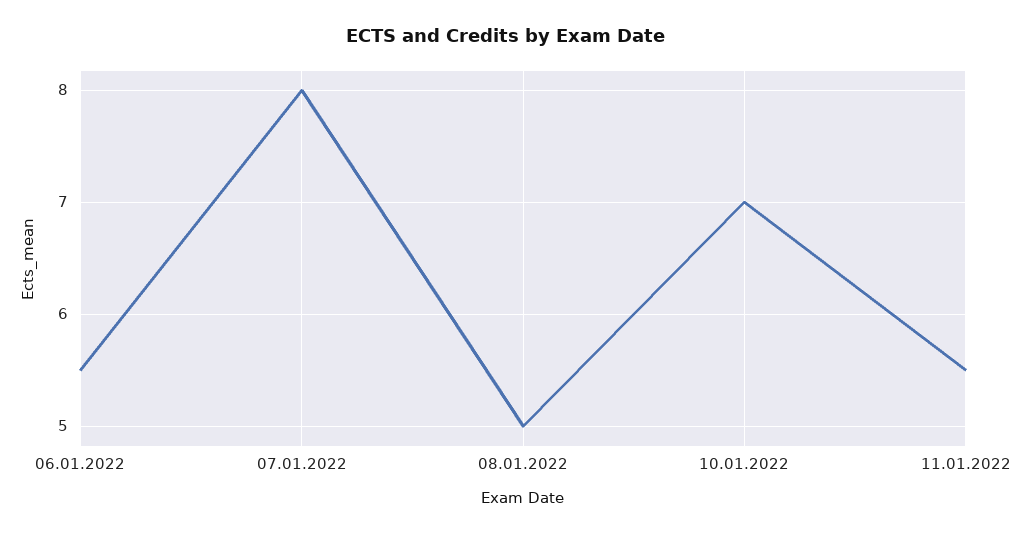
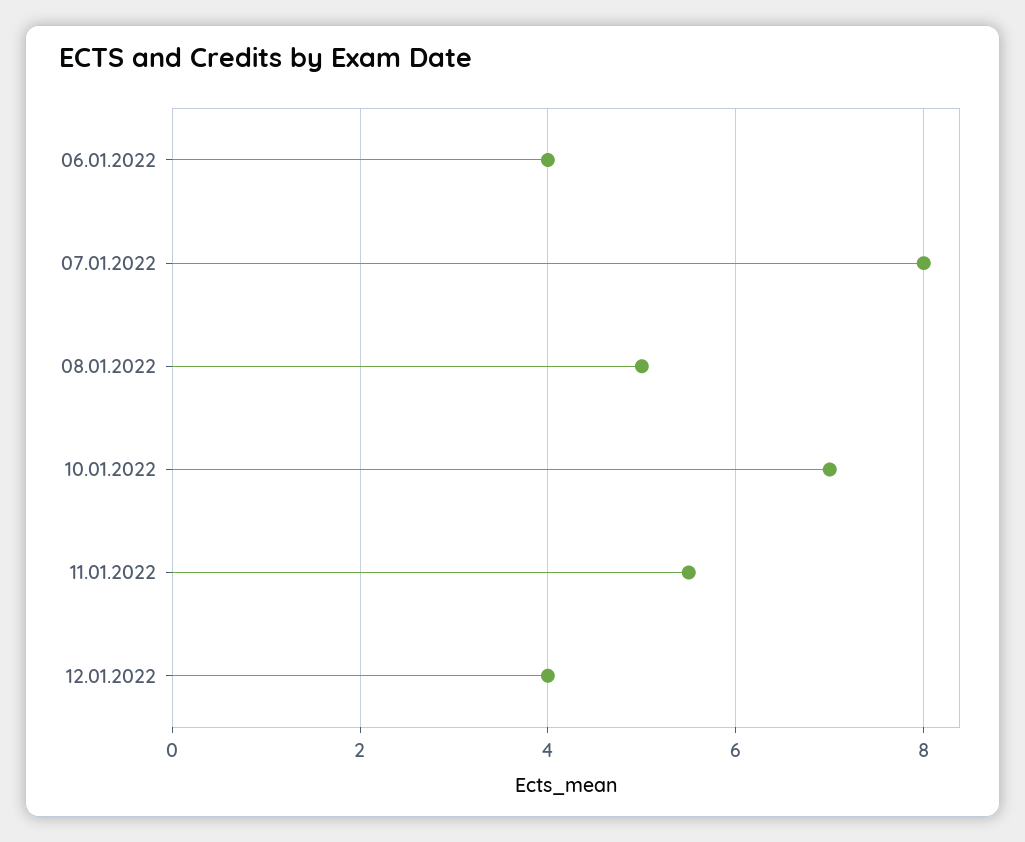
06.01.2022: 5.5 -> 4
12.01.2022: none -> 4

